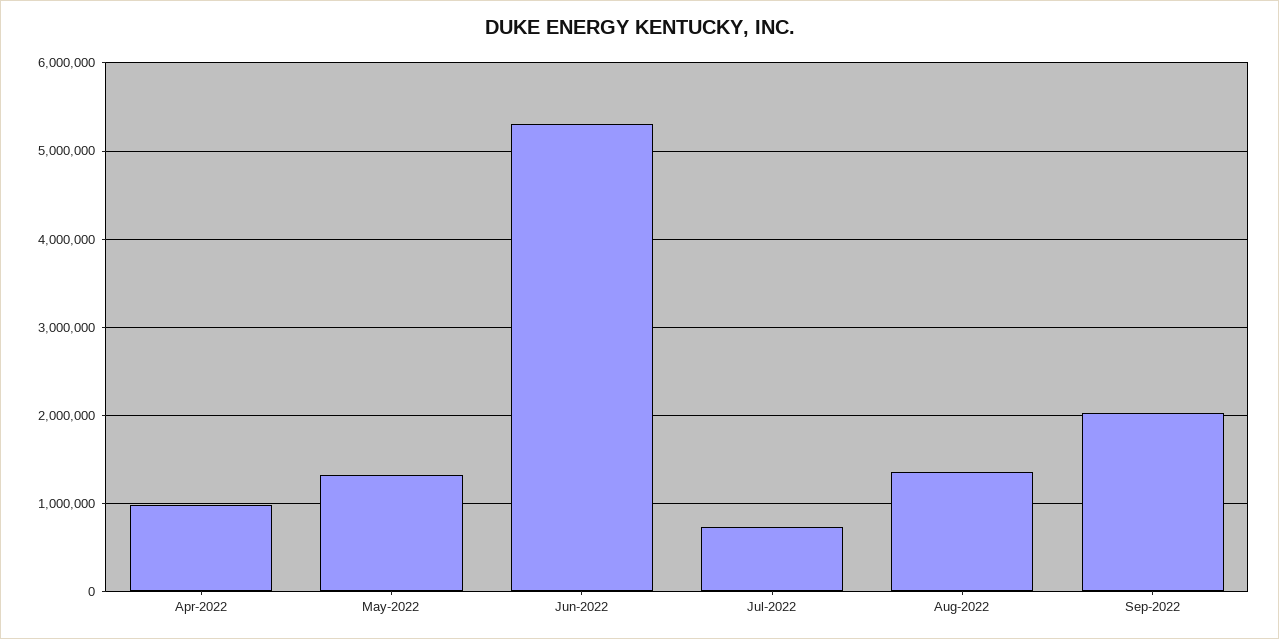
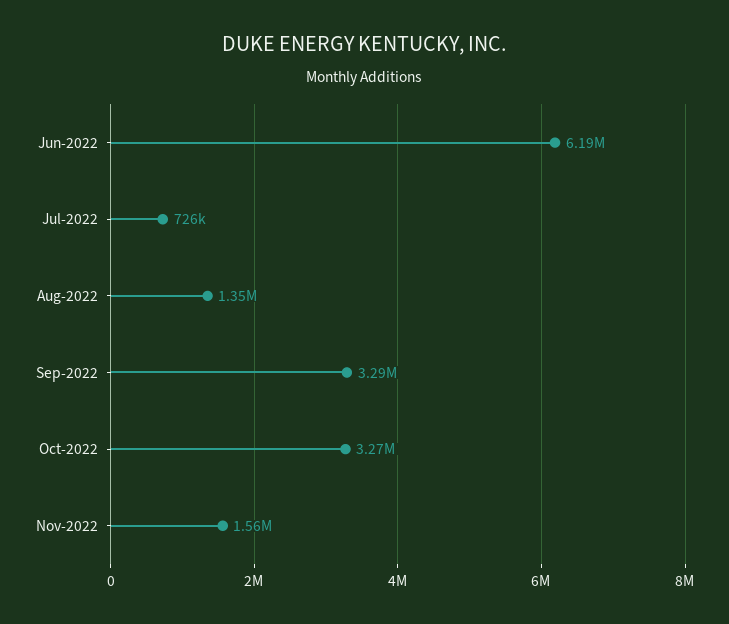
Apr-2022: 1000000 -> none
May-2022: 1300000 -> none
Jun-2022: 5300000 -> 6190000
Sep-2022: 2000000 -> 3290000
Oct-2022: none -> 3270000
Nov-2022: none -> 1560000

